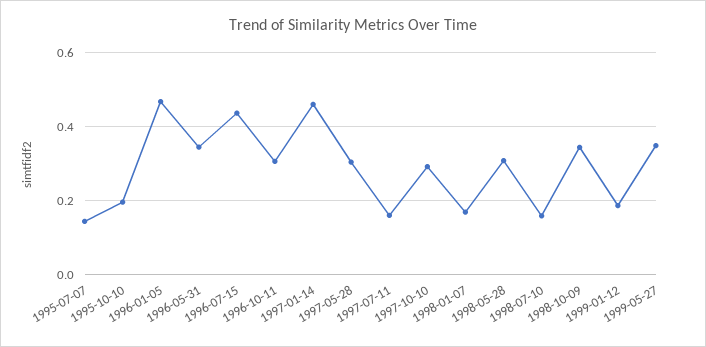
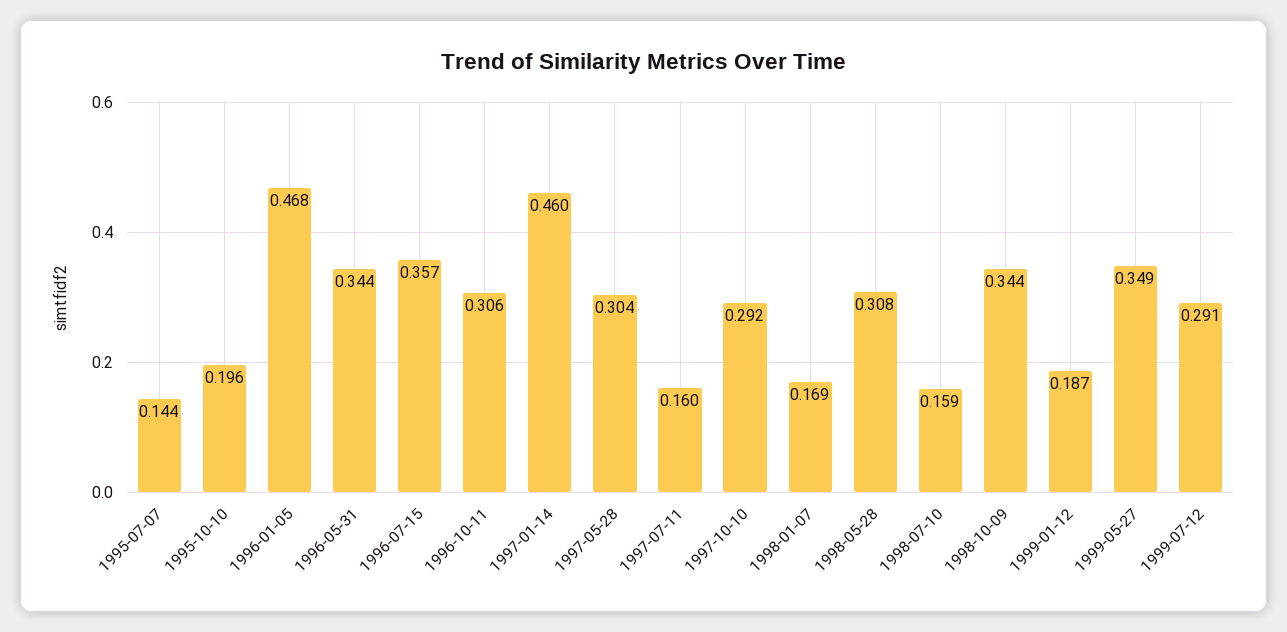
1996-07-15: 0.44 -> 0.357
1999-07-12: none -> 0.291

